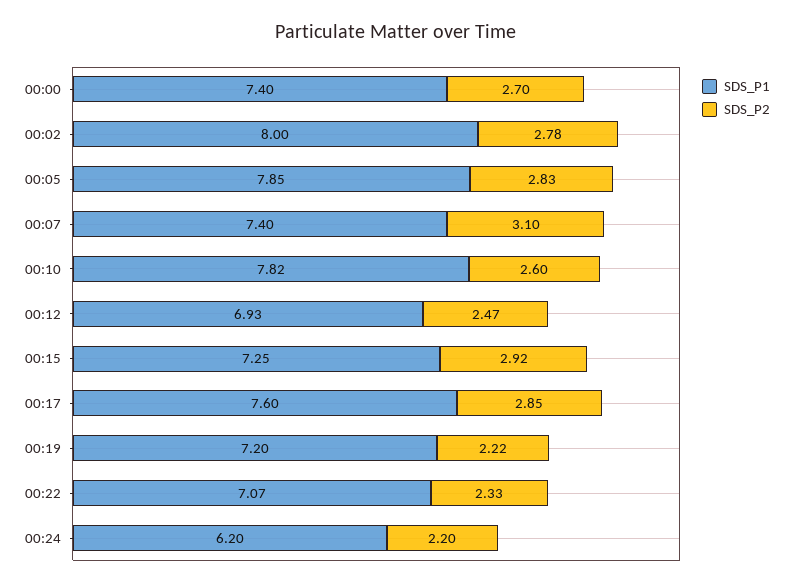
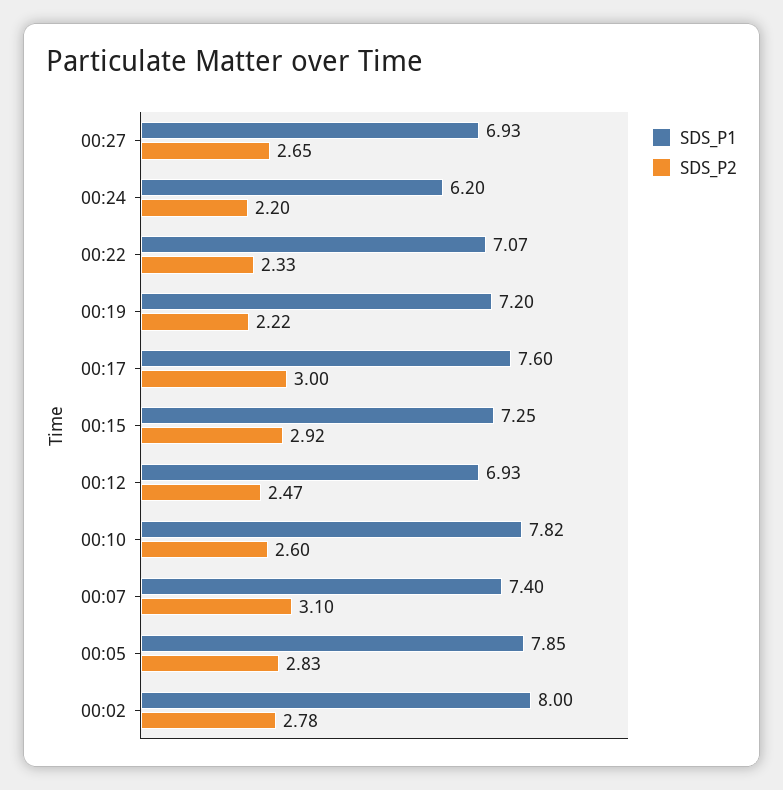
SDS_P1, 00:00: 7.4 -> none
SDS_P2, 00:00: 2.7 -> none
SDS_P2, 00:17: 2.85 -> 3
SDS_P1, 00:27: none -> 6.93
SDS_P2, 00:27: none -> 2.65

